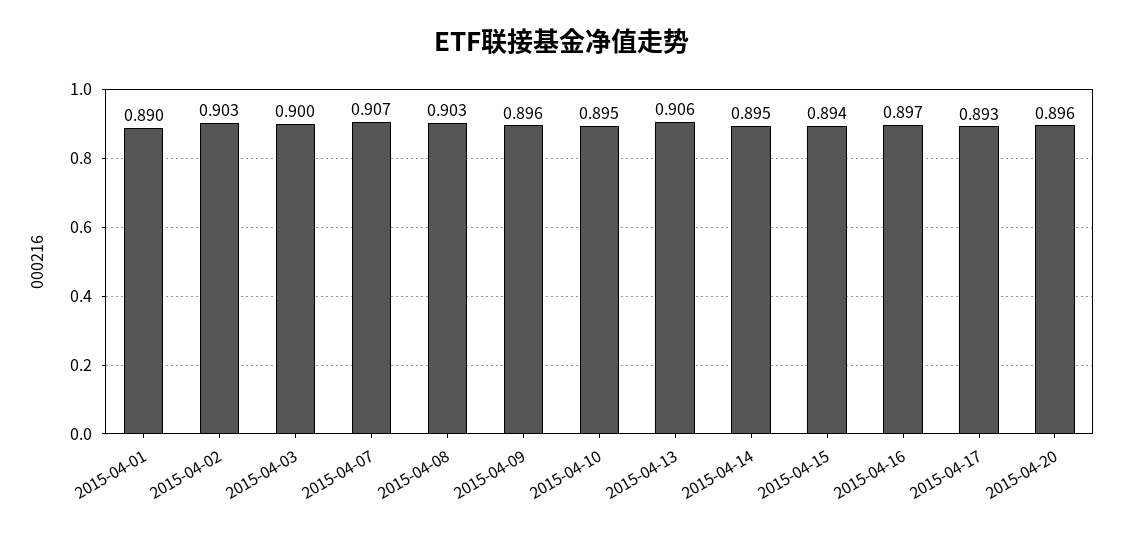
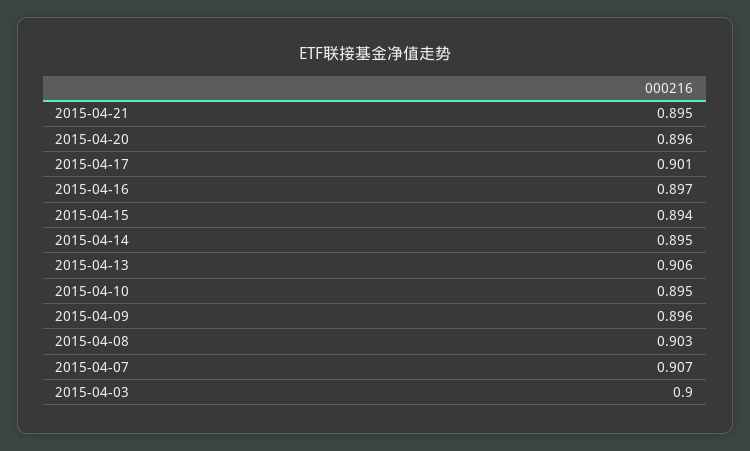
2015-04-01: 0.89 -> none
2015-04-02: 0.903 -> none
2015-04-17: 0.893 -> 0.901
2015-04-21: none -> 0.895

